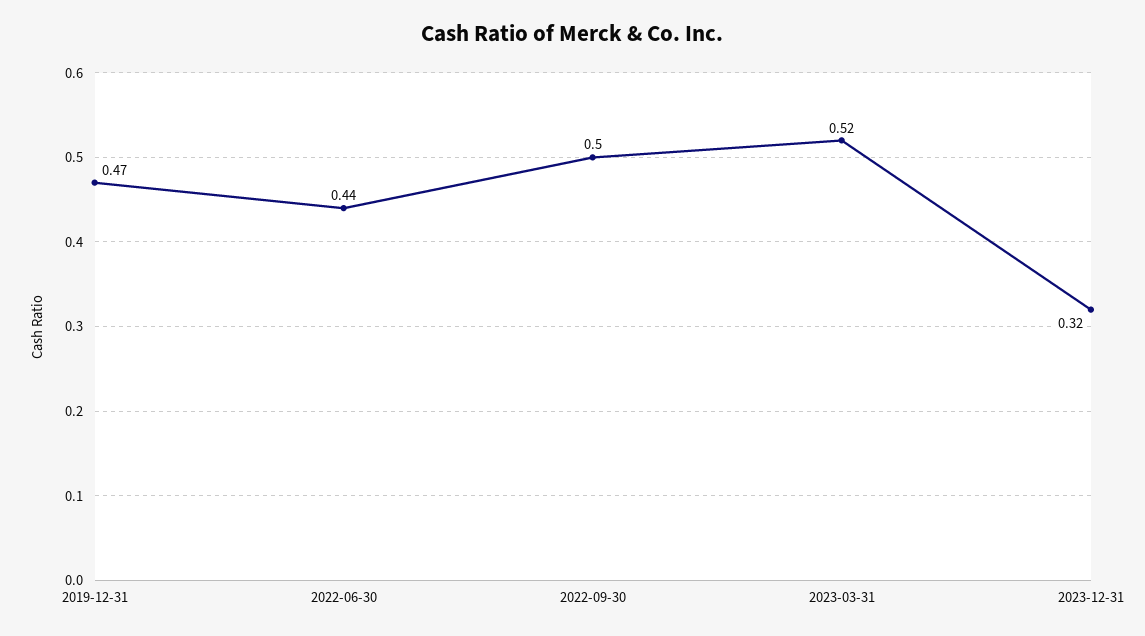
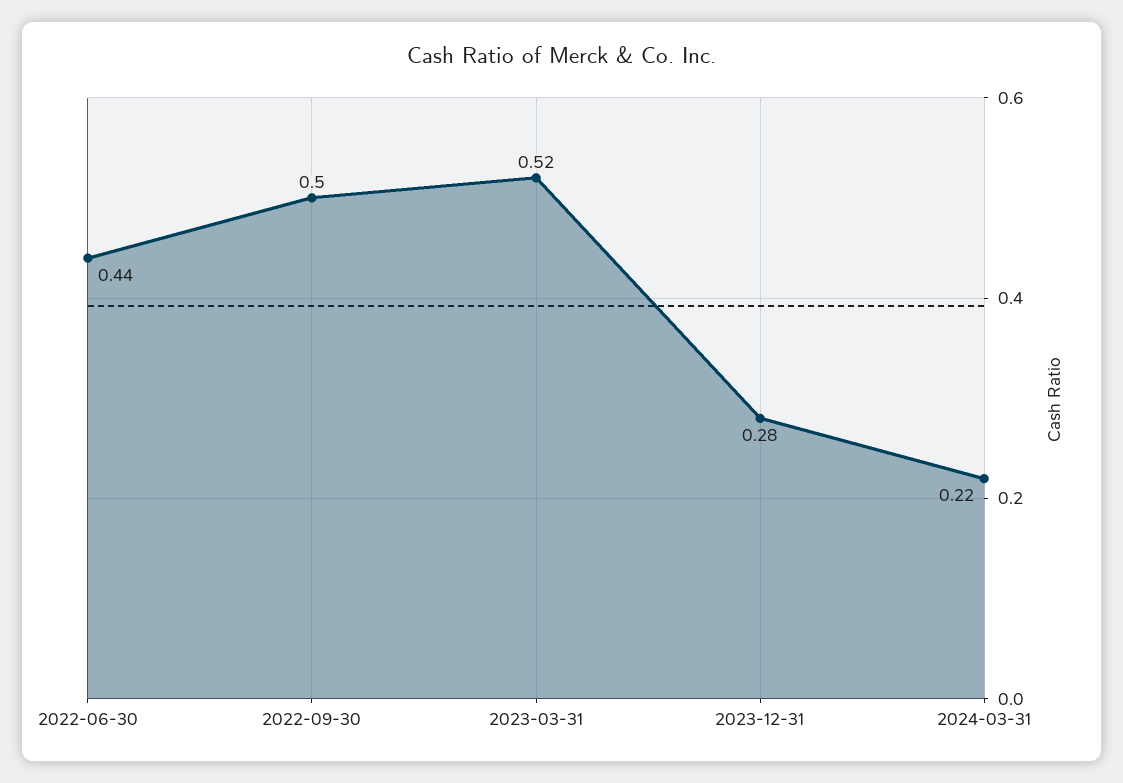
2019-12-31: 0.47 -> none
2023-12-31: 0.32 -> 0.28
2024-03-31: none -> 0.22

